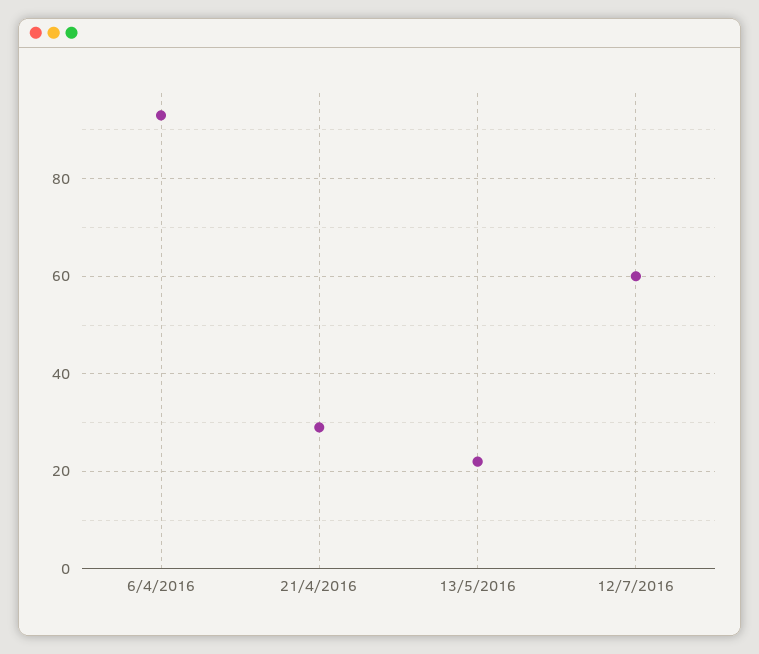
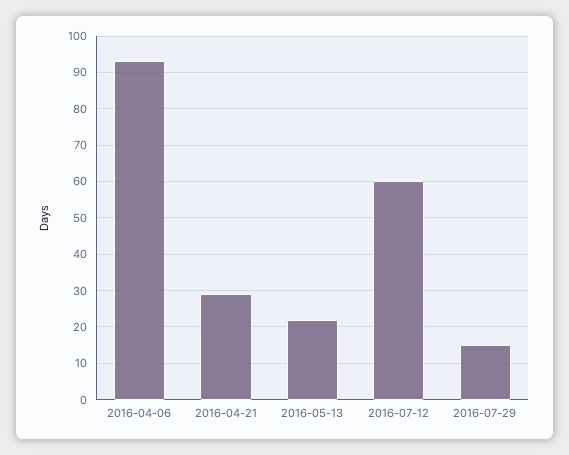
2016-07-29: none -> 15

